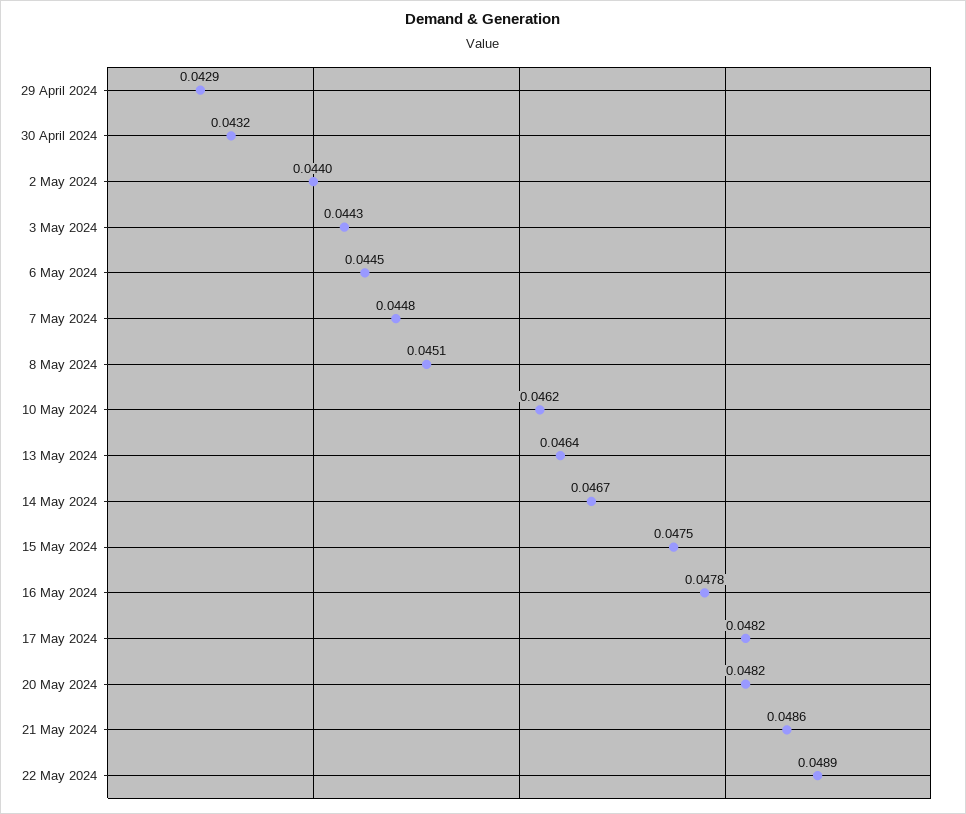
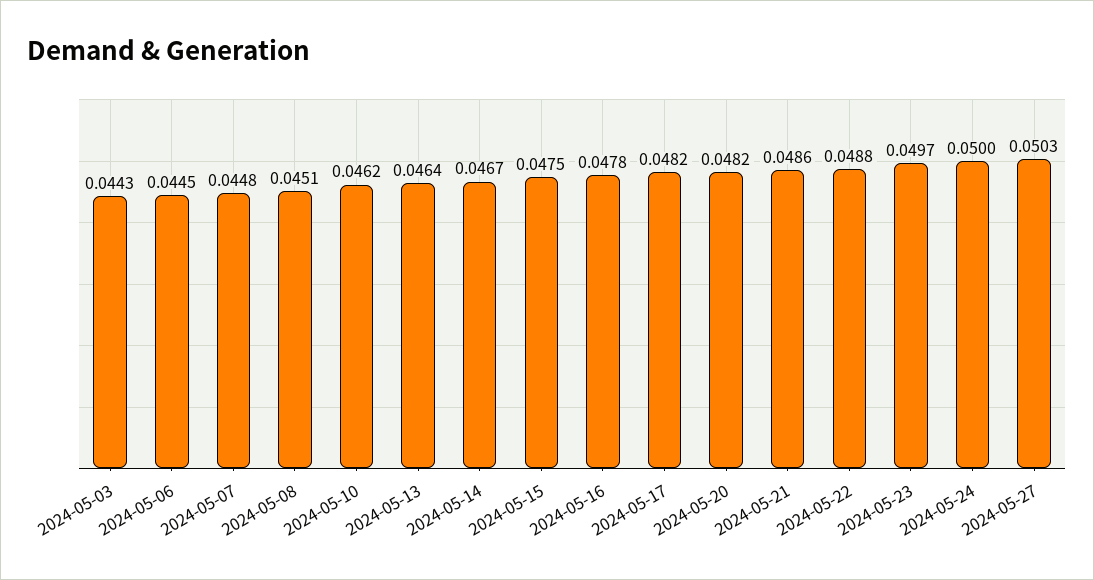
29 April 2024: 0.0429 -> none
30 April 2024: 0.0432 -> none
2 May 2024: 0.044 -> none
22 May 2024: 0.0489 -> 0.0488
2024-05-23: none -> 0.0497
2024-05-24: none -> 0.05
2024-05-27: none -> 0.0503

